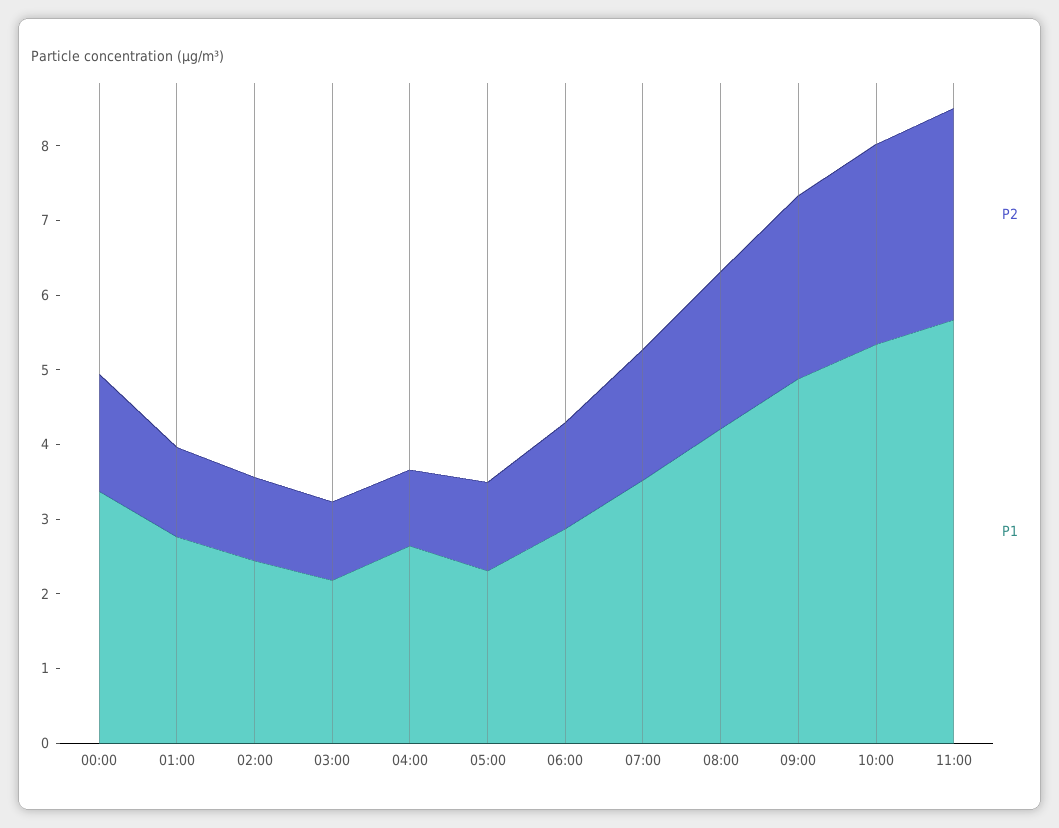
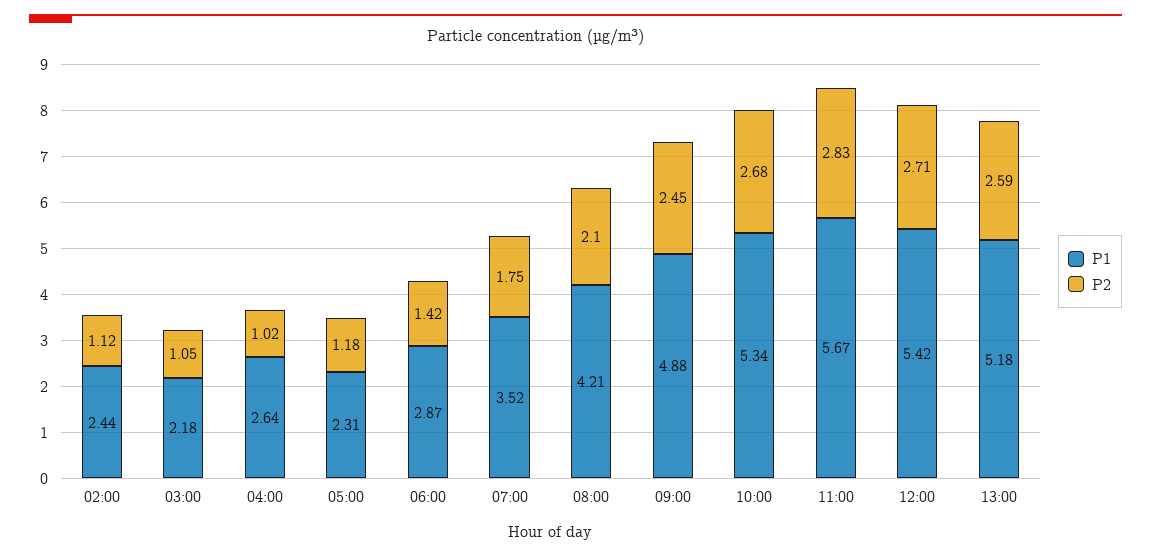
P2, 00:00: 1.6 -> none
P1, 00:00: 3.4 -> none
P2, 01:00: 1.2 -> none
P1, 01:00: 2.8 -> none
P1, 12:00: none -> 5.42
P2, 12:00: none -> 2.71
P1, 13:00: none -> 5.18
P2, 13:00: none -> 2.59

